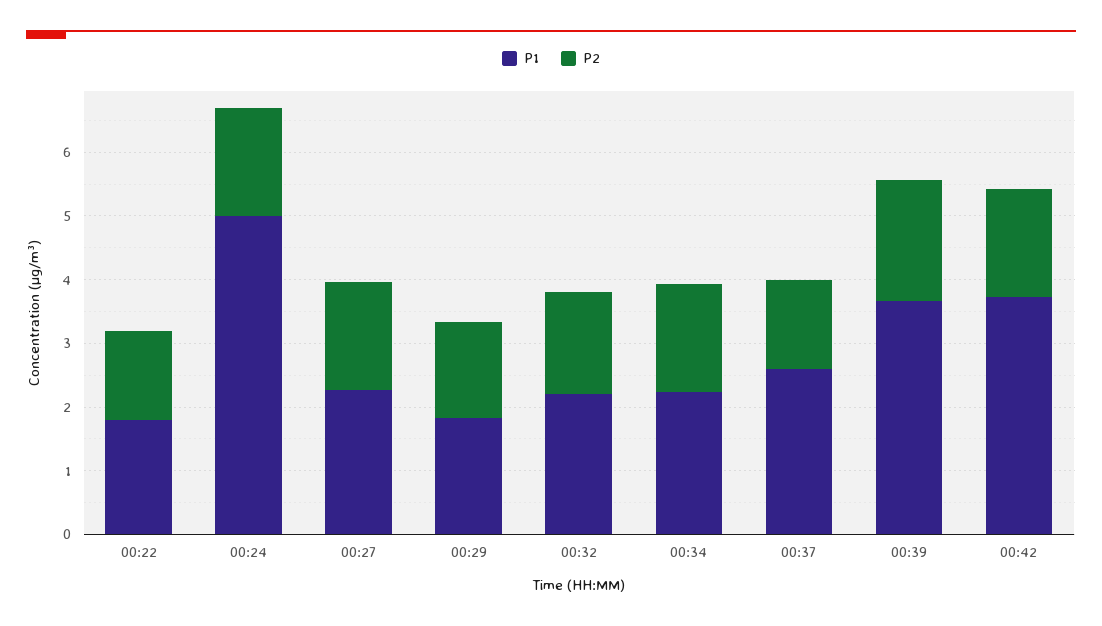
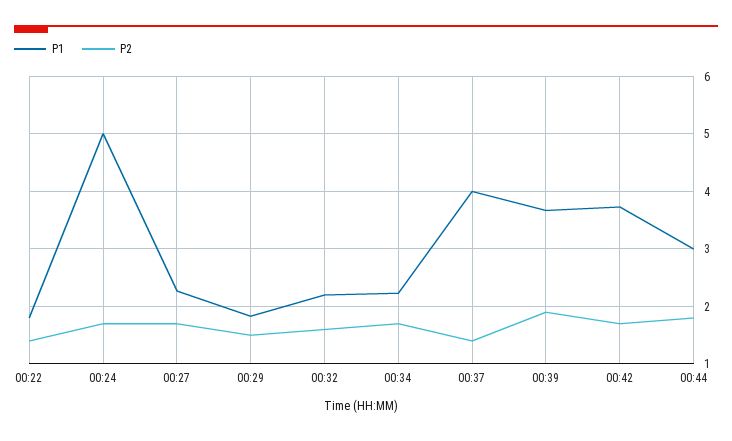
P1, 00:37: 2.6 -> 4
P1, 00:44: none -> 3
P2, 00:44: none -> 1.8

